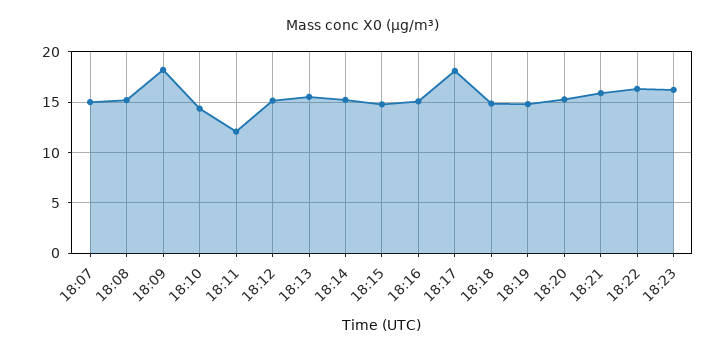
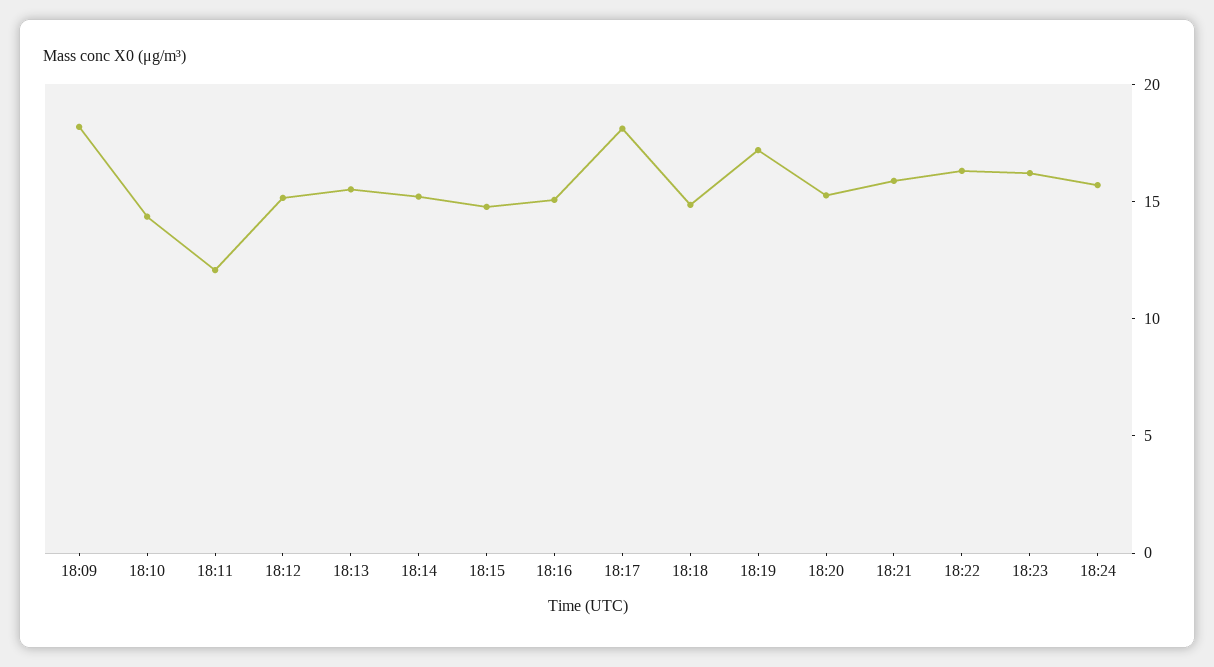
18:07: 15 -> none
18:08: 15 -> none
18:19: 15 -> 17
18:24: none -> 16

